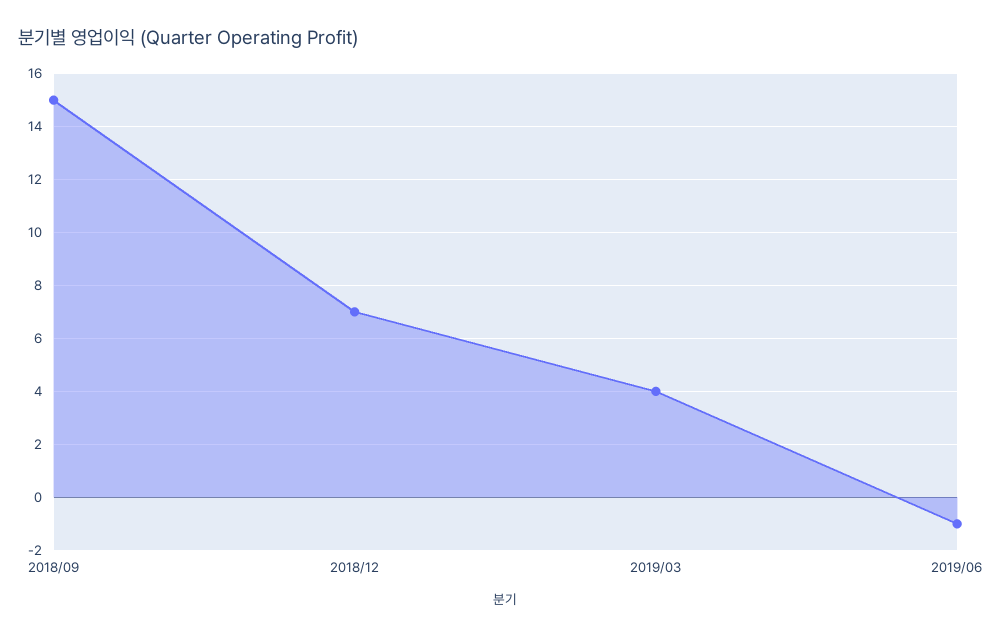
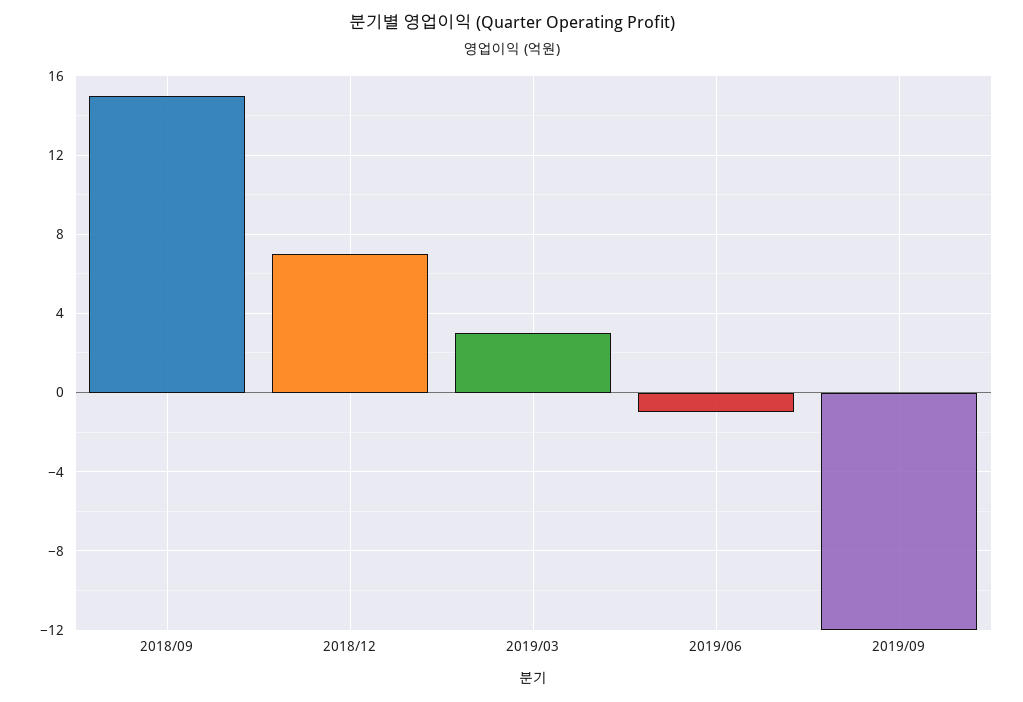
2019/03: 4 -> 3
2019/09: none -> -12

